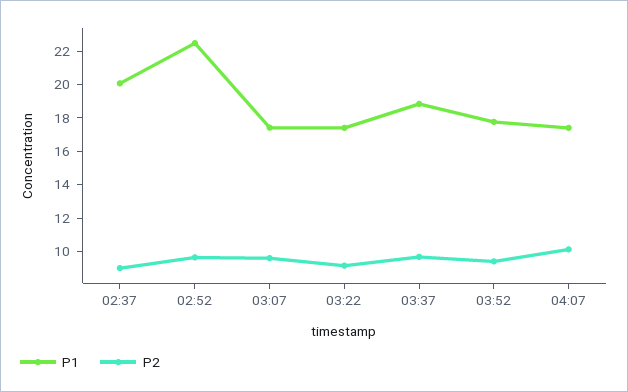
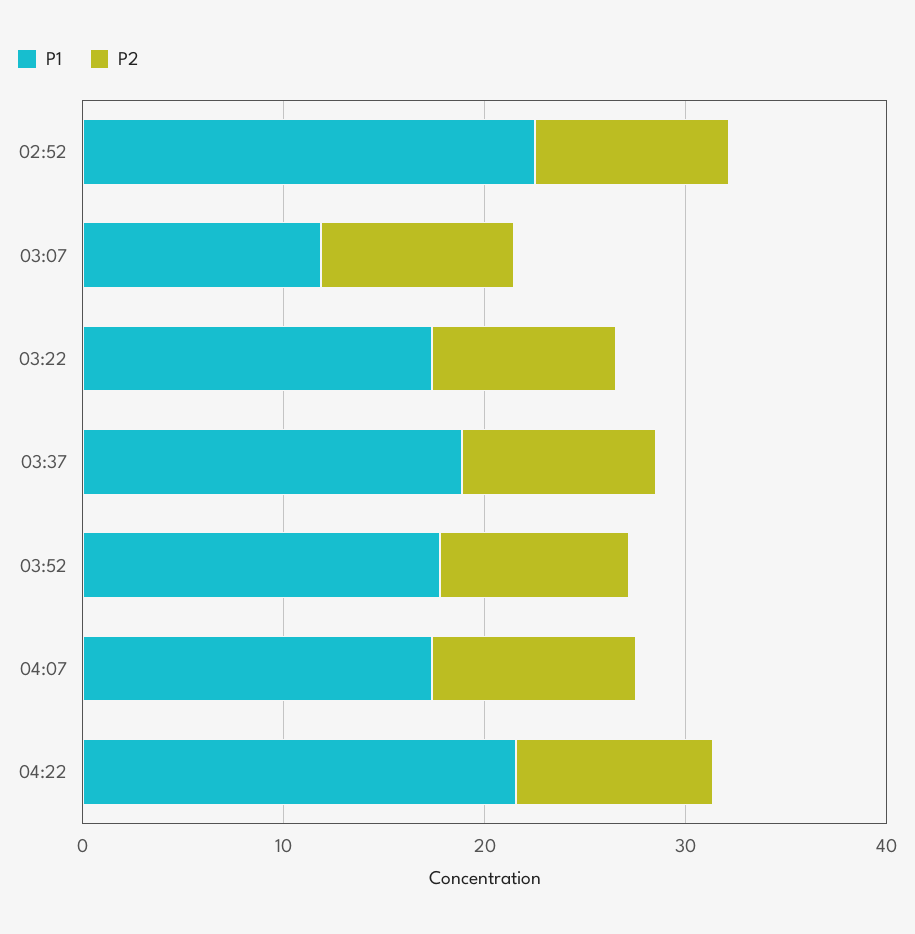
P1, 02:37: 20 -> none
P2, 02:37: 9 -> none
P1, 03:07: 17.5 -> 12
P1, 04:22: none -> 22
P2, 04:22: none -> 10

